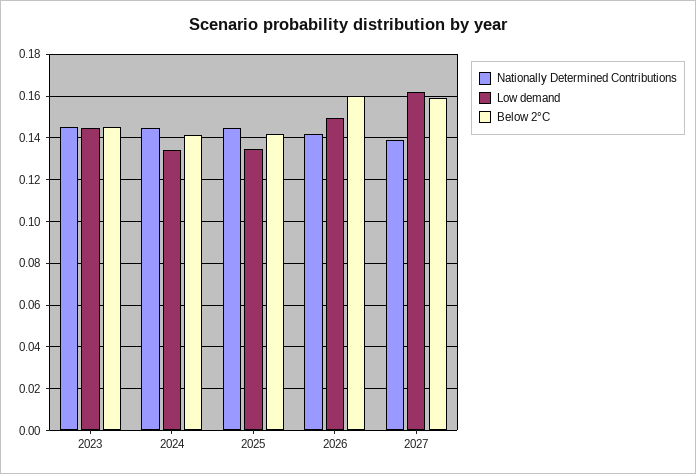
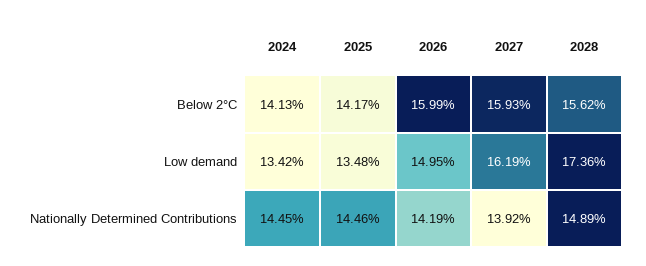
Nationally Determined Contributions, 2023: 0.145 -> none
Low demand, 2023: 0.145 -> none
Below 2°C, 2023: 0.145 -> none
Below 2°C, 2028: none -> 0.1562
Low demand, 2028: none -> 0.1736
Nationally Determined Contributions, 2028: none -> 0.1489

